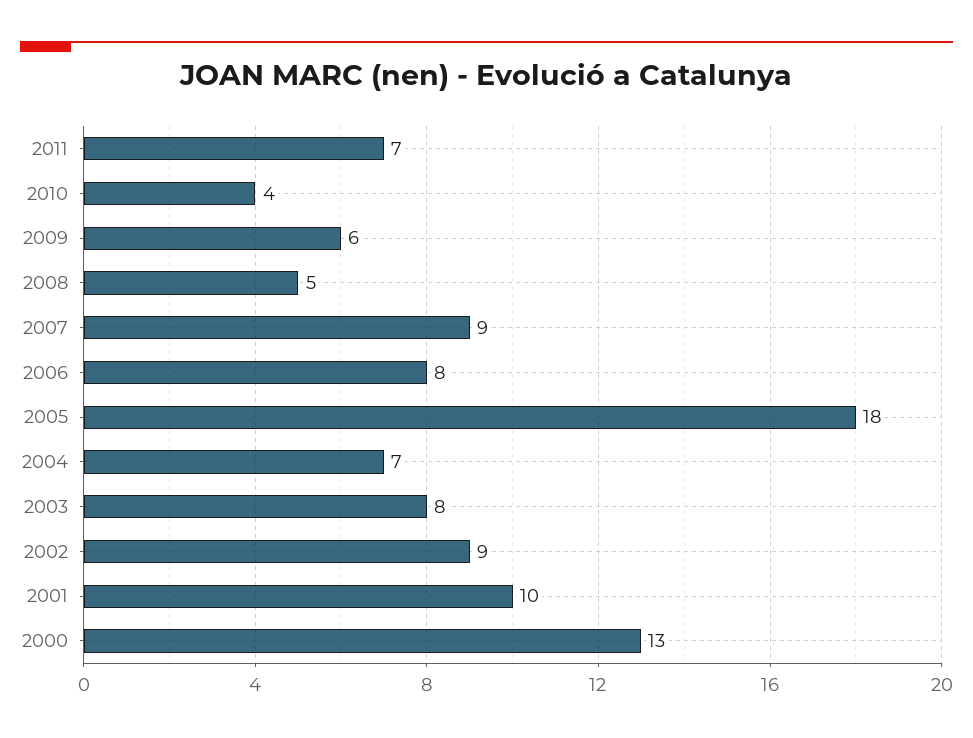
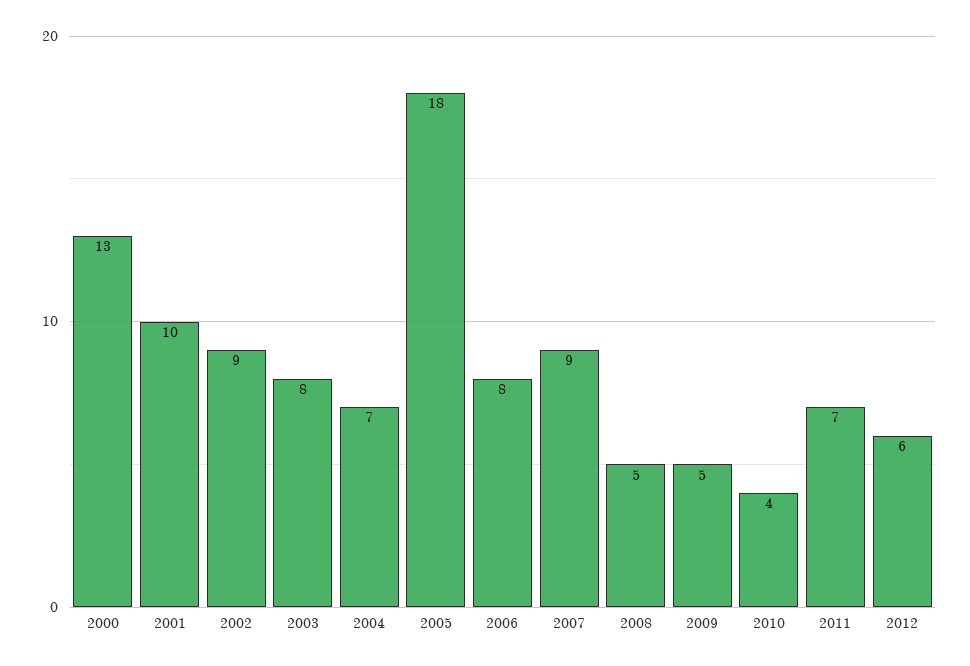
2009: 6 -> 5
2012: none -> 6

